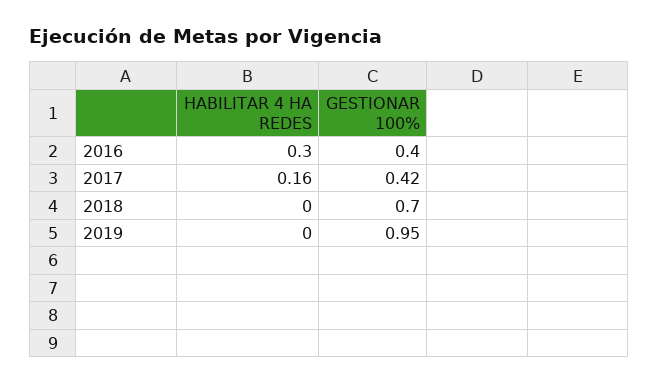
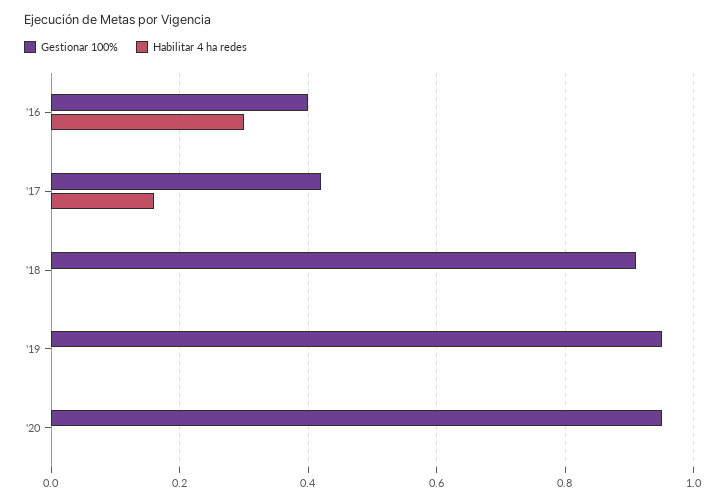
GESTIONAR 100%, 2018: 0.7 -> 0.9
GESTIONAR 100%, '20: none -> 0.95
HABILITAR 4 HA REDES, '20: none -> 0

